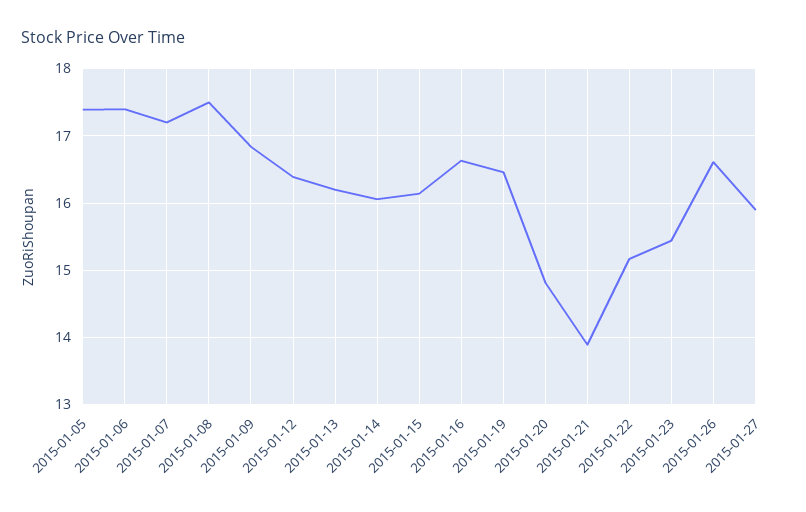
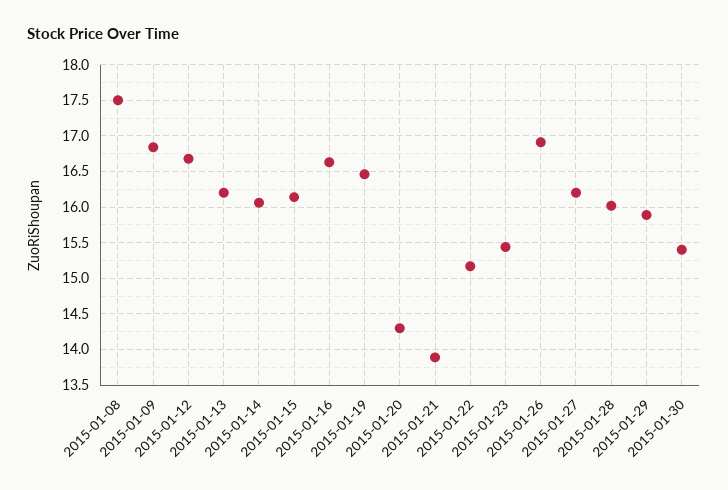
2015-01-05: 17.4 -> none
2015-01-06: 17.4 -> none
2015-01-07: 17.2 -> none
2015-01-12: 16.4 -> 16.7
2015-01-20: 14.8 -> 14.3
2015-01-26: 16.6 -> 16.9
2015-01-27: 15.9 -> 16.2
2015-01-28: none -> 16
2015-01-29: none -> 15.9
2015-01-30: none -> 15.4

